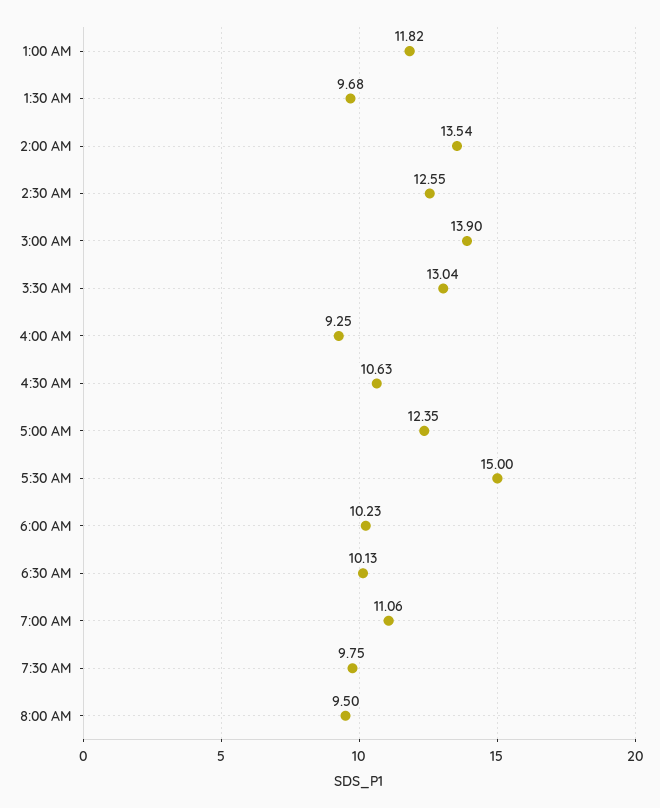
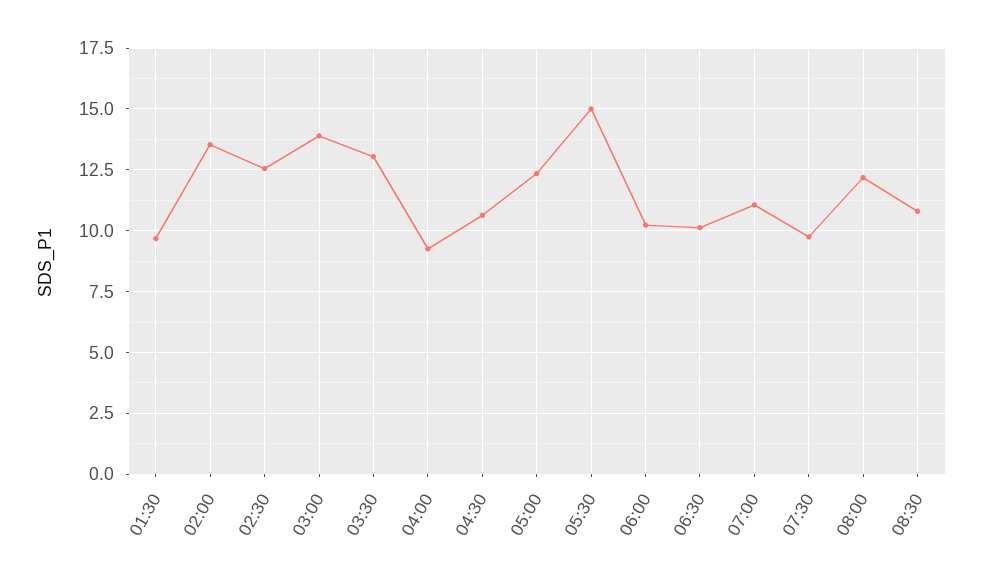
1:00 AM: 11.82 -> none
8:00 AM: 9.5 -> 12.25
08:30: none -> 10.75

